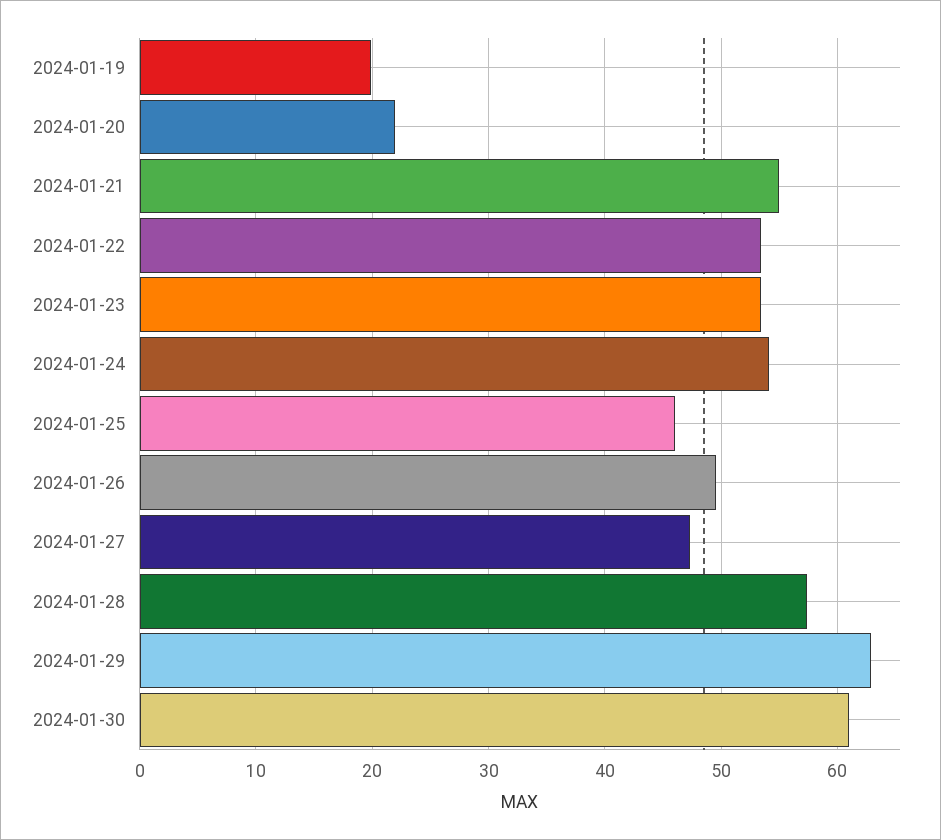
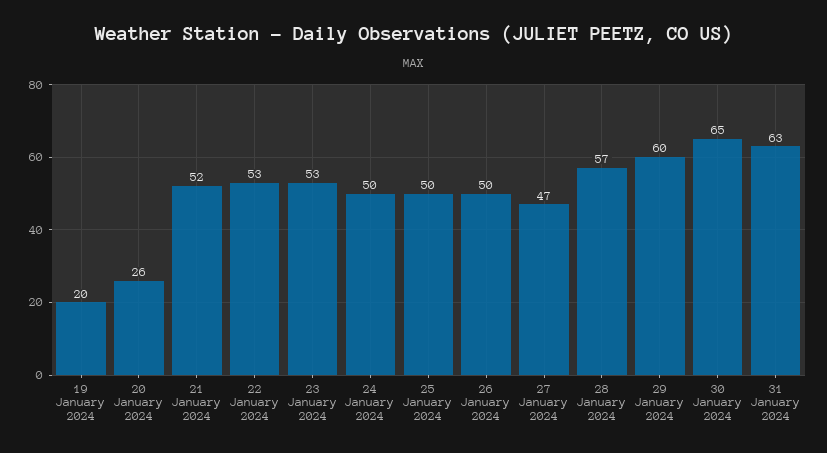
2024-01-20: 22 -> 26
2024-01-21: 55 -> 52
2024-01-24: 54 -> 50
2024-01-25: 46 -> 50
2024-01-29: 63 -> 60
2024-01-30: 61 -> 65
31 January 2024: none -> 63

